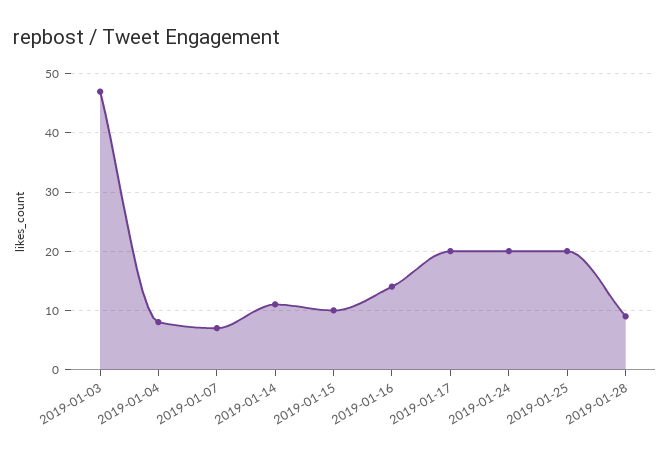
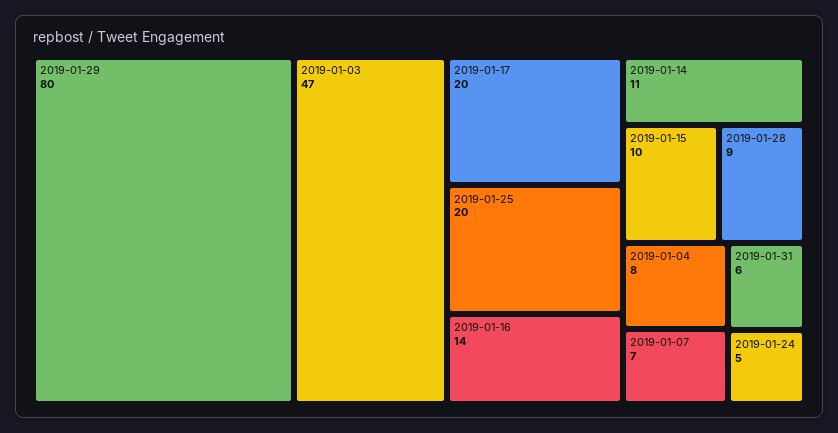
2019-01-24: 20 -> 5
2019-01-29: none -> 80
2019-01-31: none -> 6

